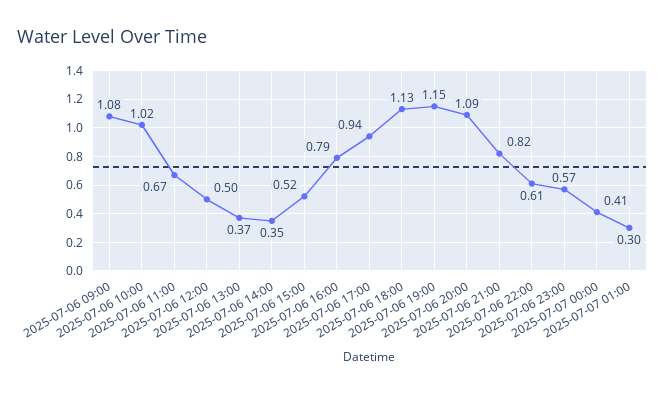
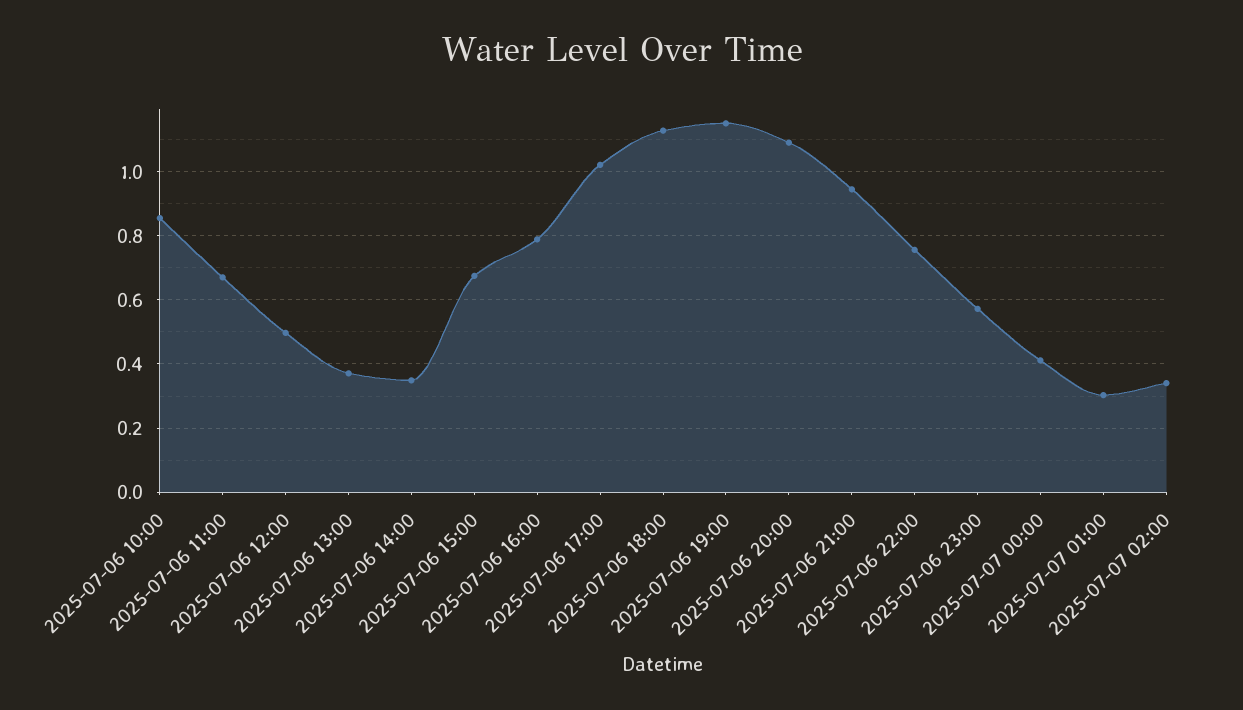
2025-07-06 09:00: 1.08 -> none
2025-07-06 10:00: 1.02 -> 0.86
2025-07-06 15:00: 0.52 -> 0.68
2025-07-06 17:00: 0.94 -> 1.02
2025-07-06 21:00: 0.82 -> 0.94
2025-07-06 22:00: 0.61 -> 0.76
2025-07-07 02:00: none -> 0.34

